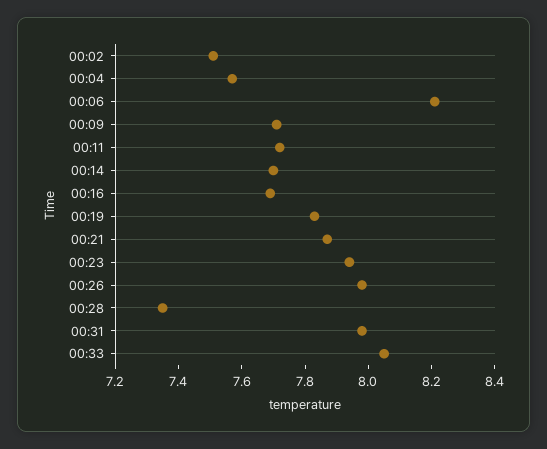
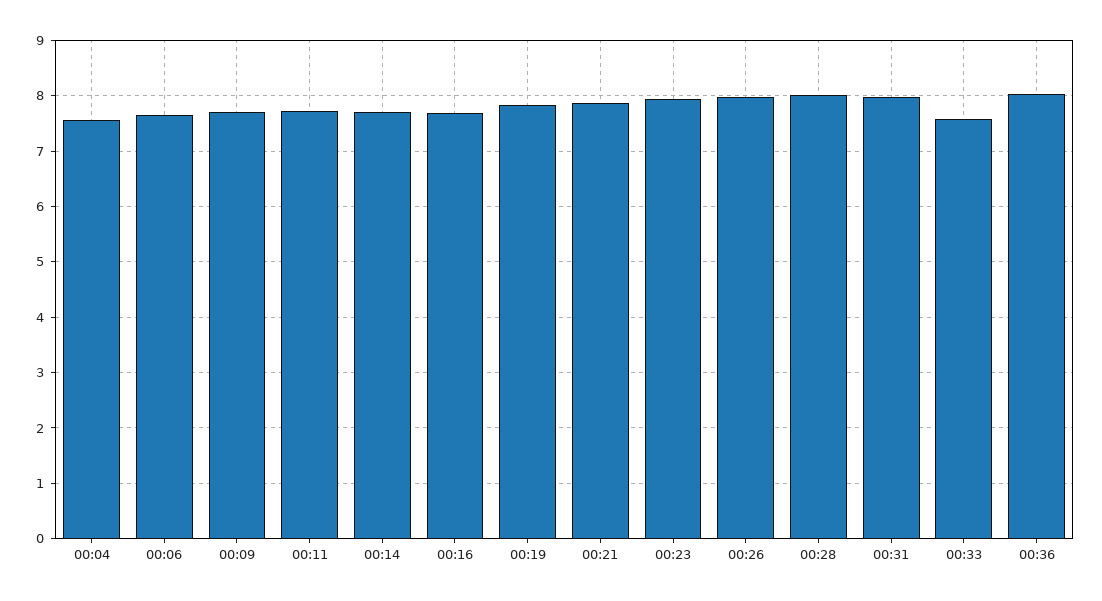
00:02: 7.5 -> none
00:06: 8.2 -> 7.6
00:28: 7.35 -> 8
00:33: 8.05 -> 7.6
00:36: none -> 8

